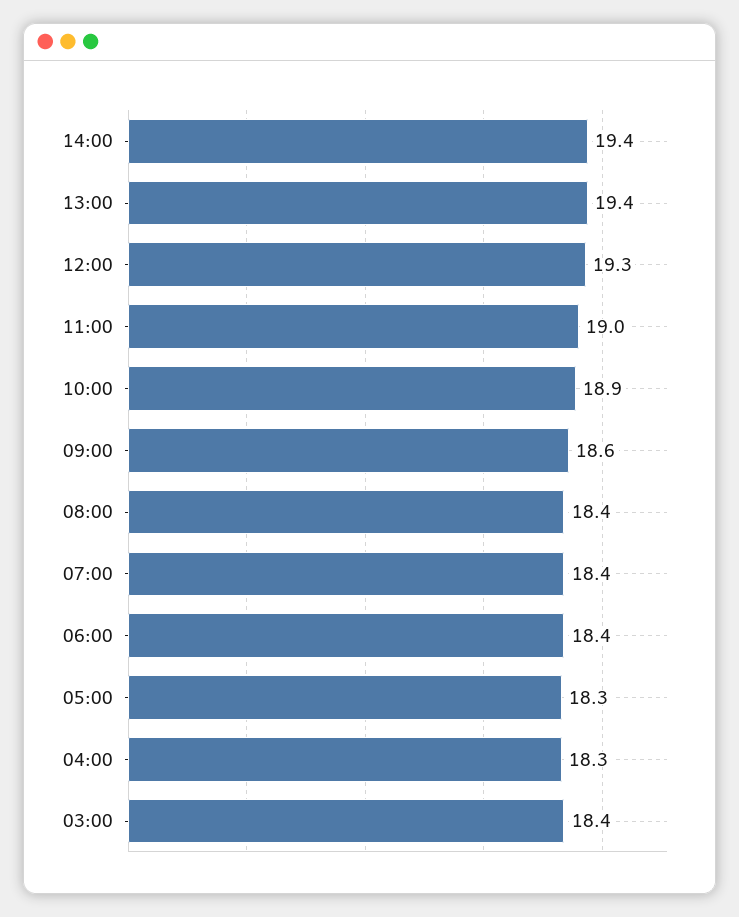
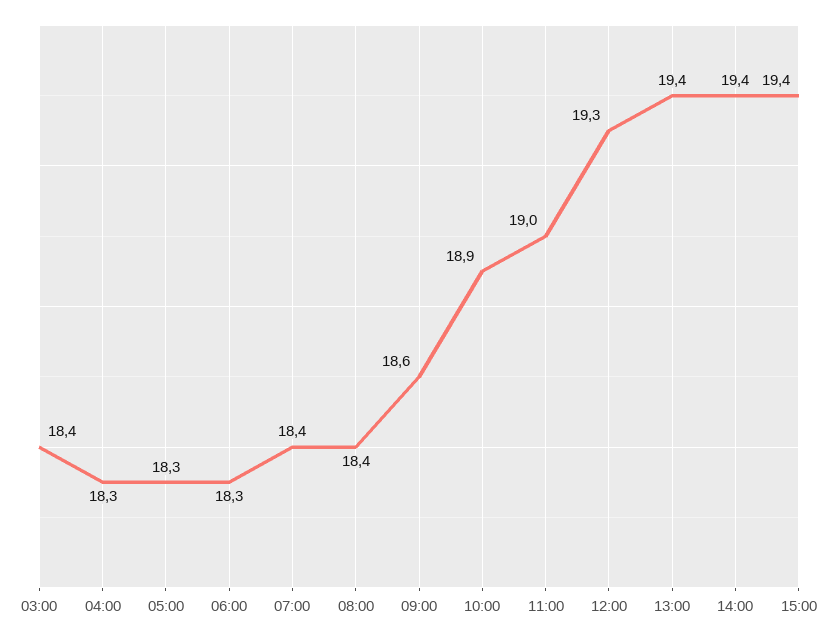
06:00: 18.4 -> 18.3
15:00: none -> 19.4

